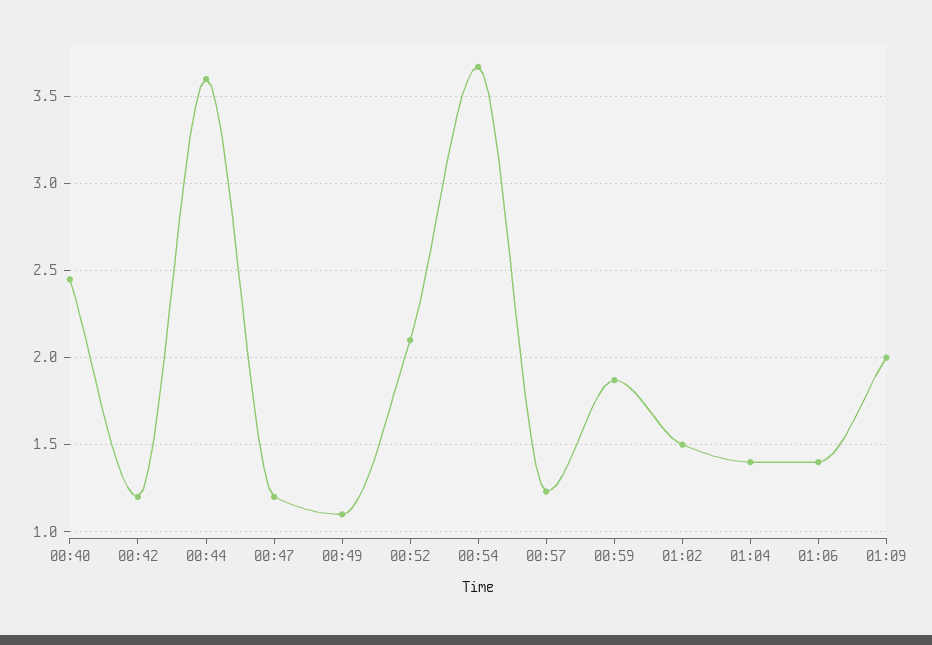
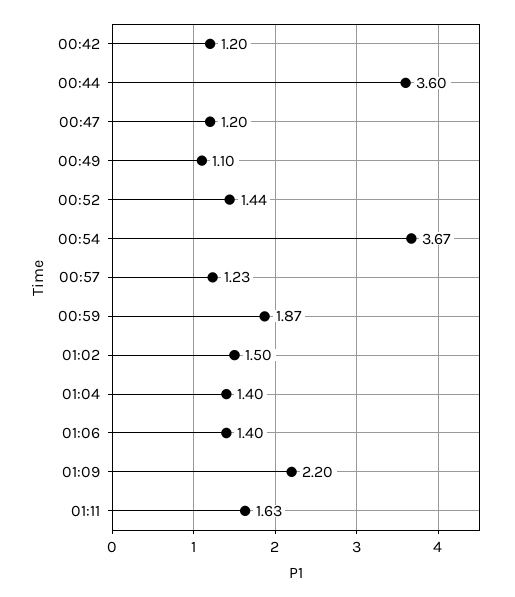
00:40: 2.45 -> none
00:52: 2.1 -> 1.44
01:09: 2 -> 2.2
01:11: none -> 1.63

